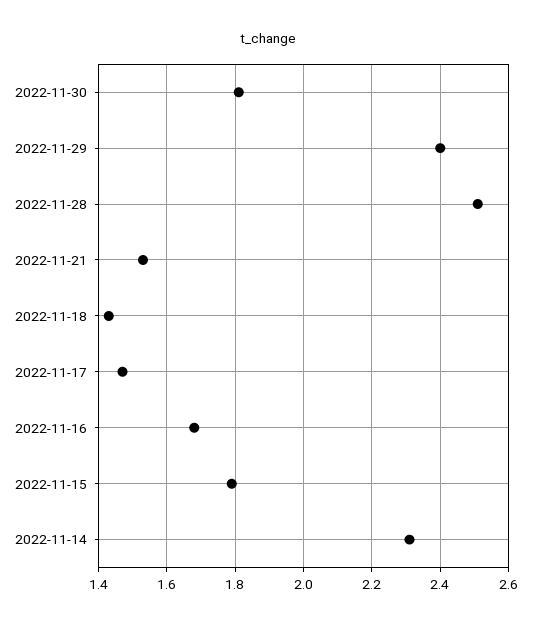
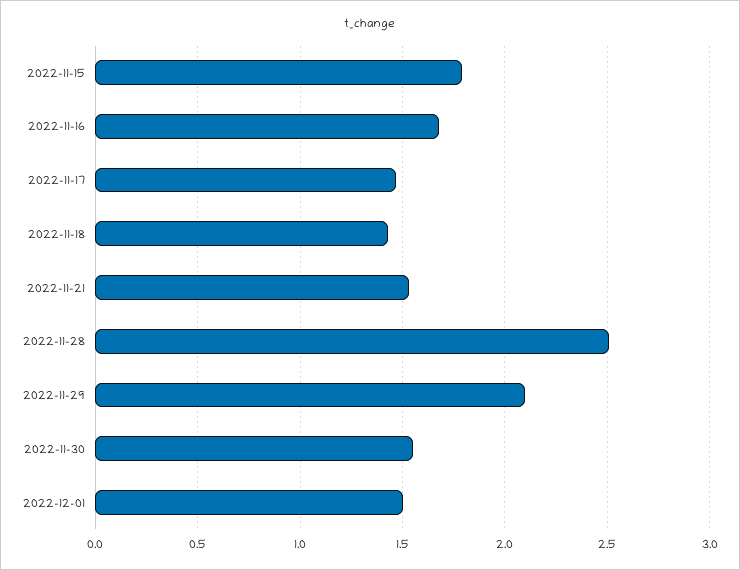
2022-11-30: 1.8 -> 1.55
2022-11-29: 2.4 -> 2.1
2022-11-14: 2.3 -> none
2022-12-01: none -> 1.5

